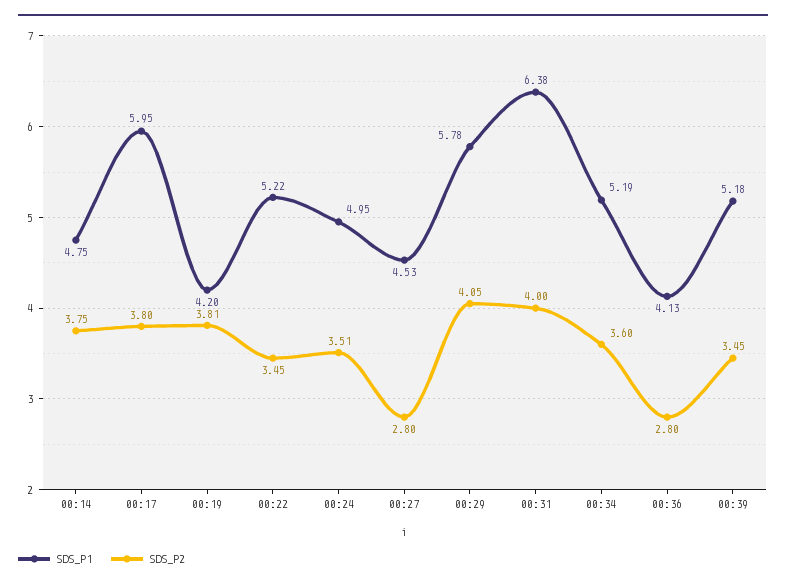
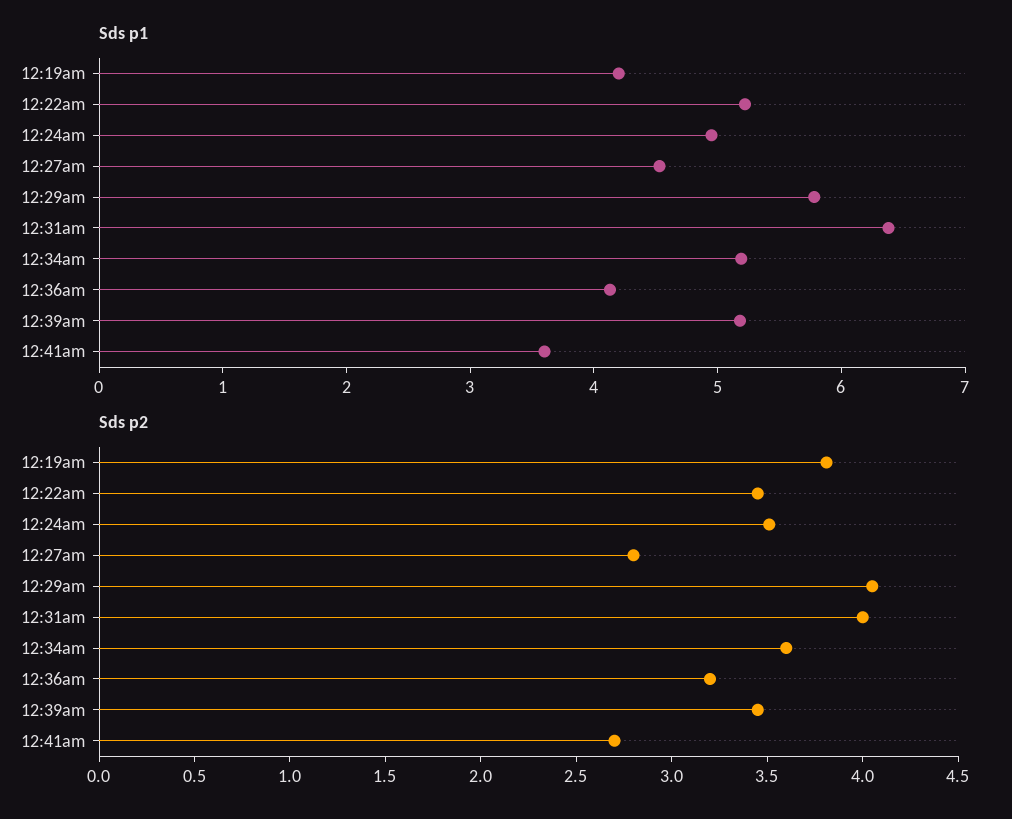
SDS_P1, 00:14: 4.75 -> none
SDS_P2, 00:14: 3.75 -> none
SDS_P1, 00:17: 5.95 -> none
SDS_P2, 00:17: 3.8 -> none
SDS_P2, 00:36: 2.8 -> 3.2
SDS_P1, 12:41am: none -> 3.6
SDS_P2, 12:41am: none -> 2.7

